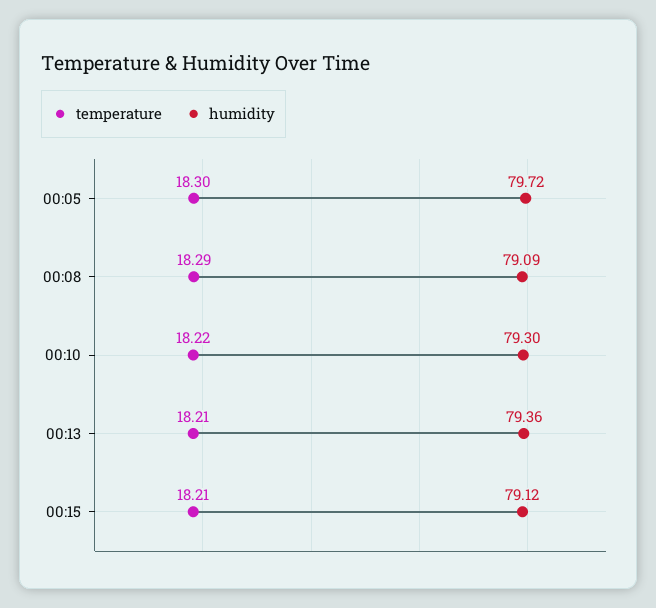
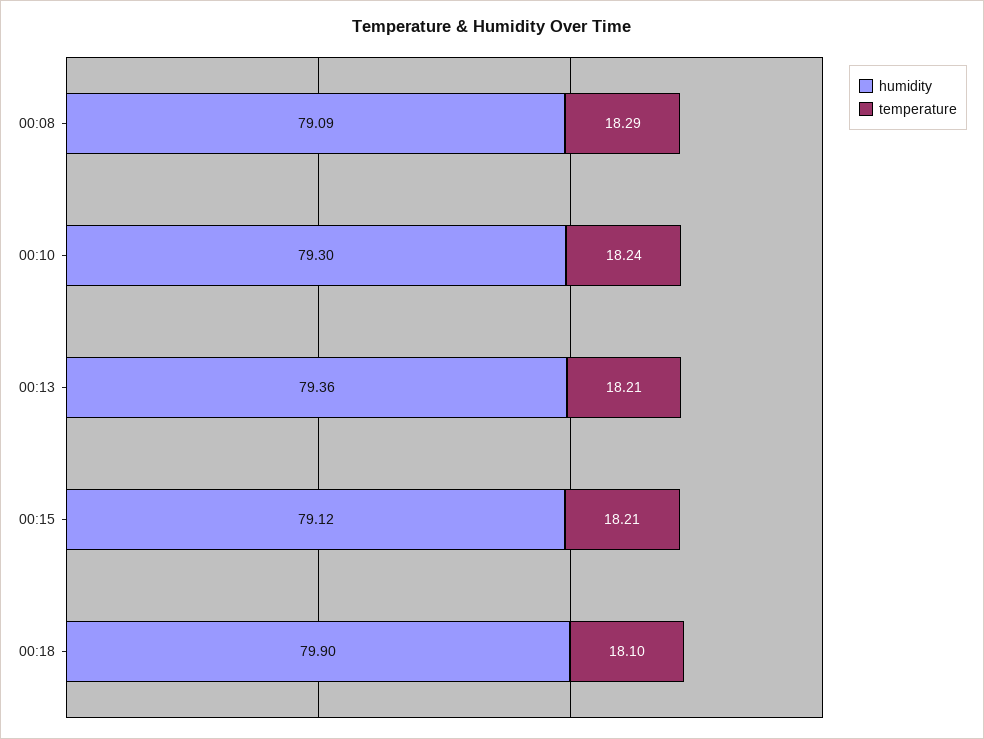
temperature, 00:05: 18.3 -> none
humidity, 00:05: 79.72 -> none
temperature, 00:10: 18.22 -> 18.24
humidity, 00:18: none -> 79.9
temperature, 00:18: none -> 18.1

